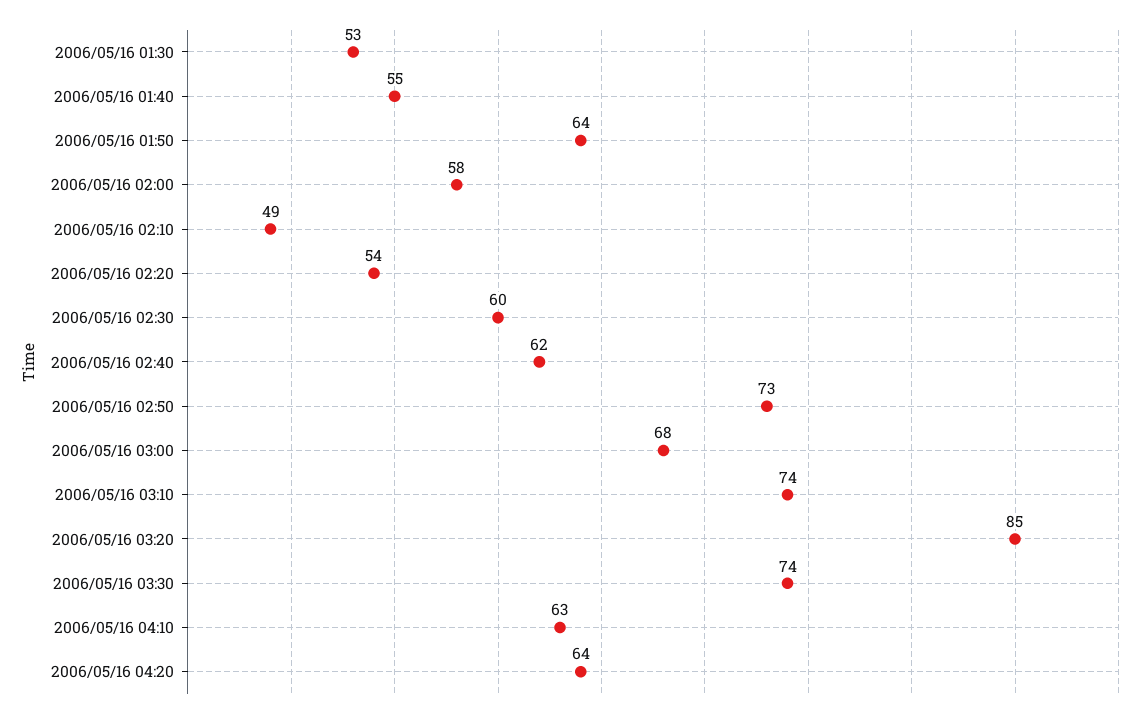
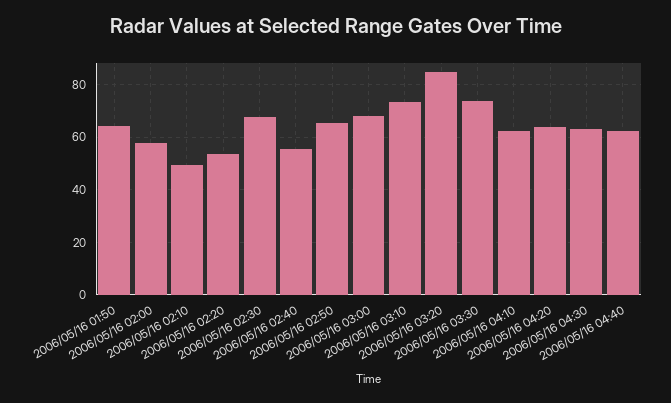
2006/05/16 01:30: 53 -> none
2006/05/16 01:40: 55 -> none
2006/05/16 02:30: 60 -> 67.5
2006/05/16 02:40: 62 -> 55
2006/05/16 02:50: 73 -> 65
2006/05/16 04:30: none -> 62.5
2006/05/16 04:40: none -> 62.5

